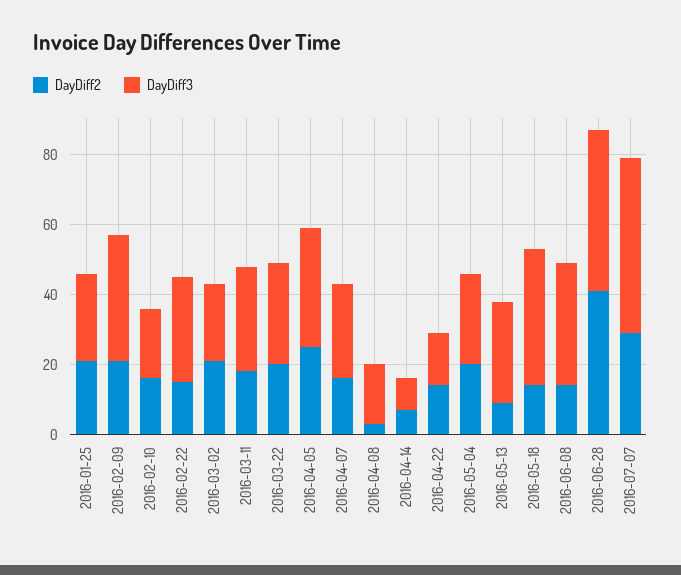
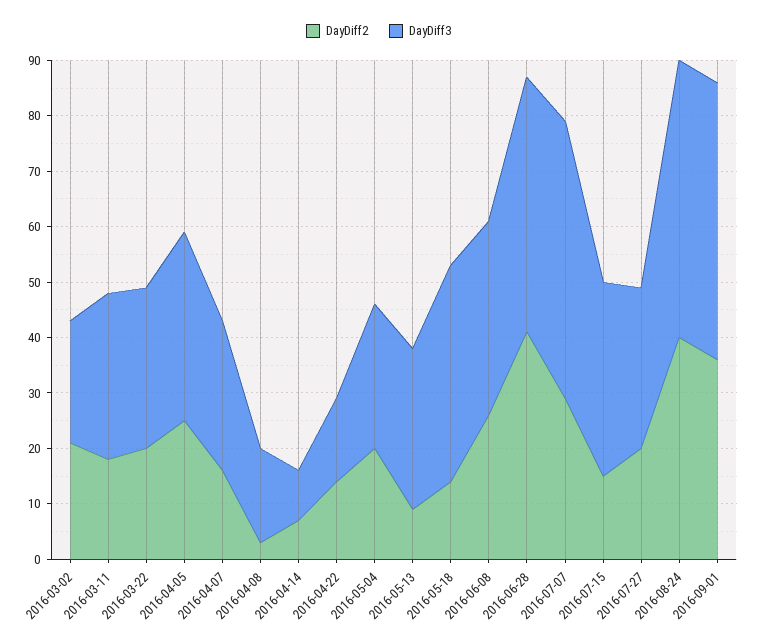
DayDiff2, 2016-01-25: 20 -> none
DayDiff3, 2016-01-25: 25 -> none
DayDiff2, 2016-02-09: 20 -> none
DayDiff3, 2016-02-09: 35 -> none
DayDiff2, 2016-02-10: 15 -> none
DayDiff3, 2016-02-10: 20 -> none
DayDiff2, 2016-02-22: 15 -> none
DayDiff3, 2016-02-22: 30 -> none
DayDiff2, 2016-06-08: 15 -> 25
DayDiff2, 2016-07-15: none -> 15
DayDiff3, 2016-07-15: none -> 35
DayDiff2, 2016-07-27: none -> 20
DayDiff3, 2016-07-27: none -> 30
DayDiff2, 2016-08-24: none -> 40
DayDiff3, 2016-08-24: none -> 50
DayDiff2, 2016-09-01: none -> 35
DayDiff3, 2016-09-01: none -> 50

